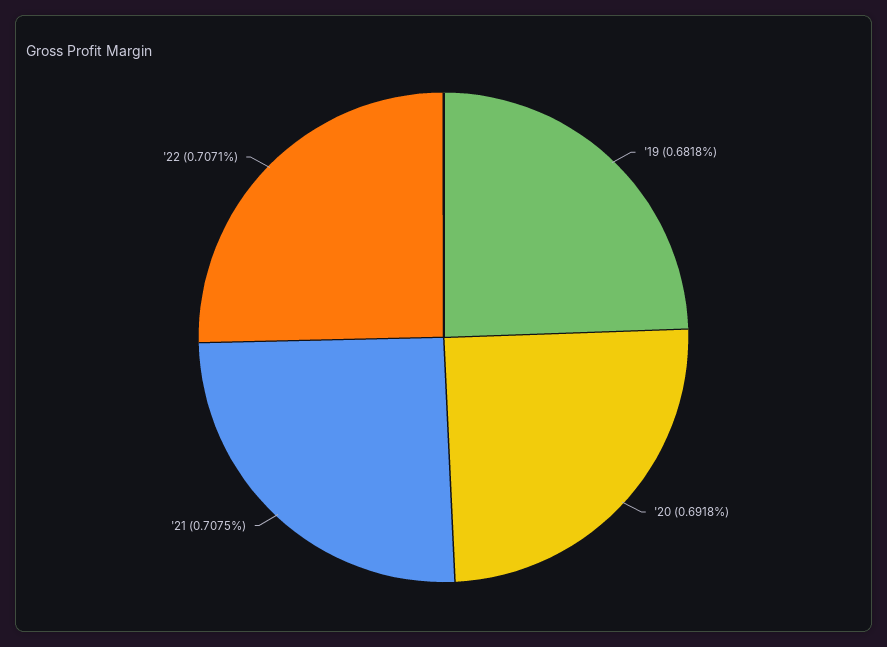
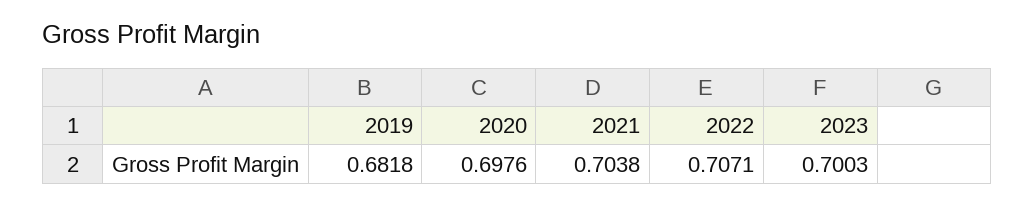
'20: 0.6918 -> 0.6976
'21: 0.7075 -> 0.7038
2023: none -> 0.7003

